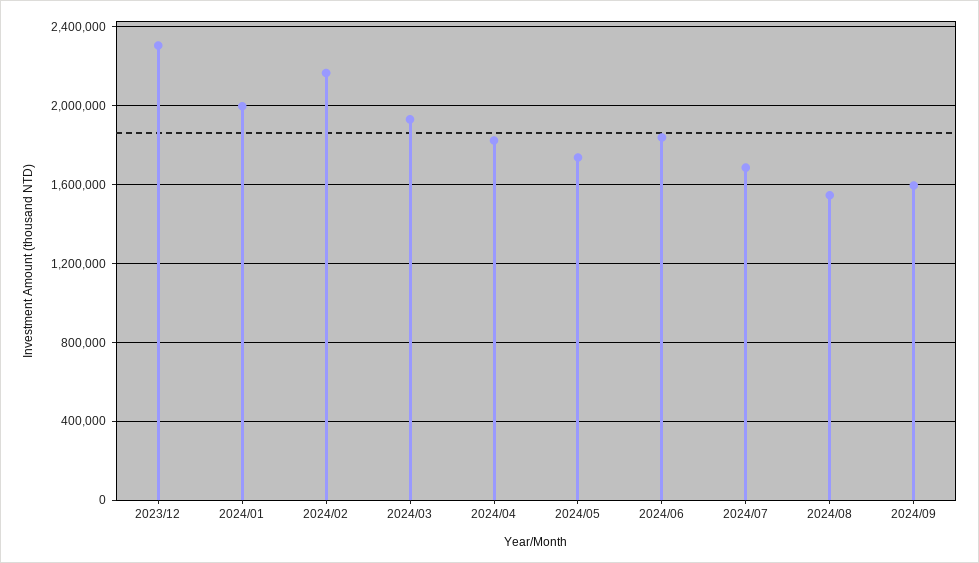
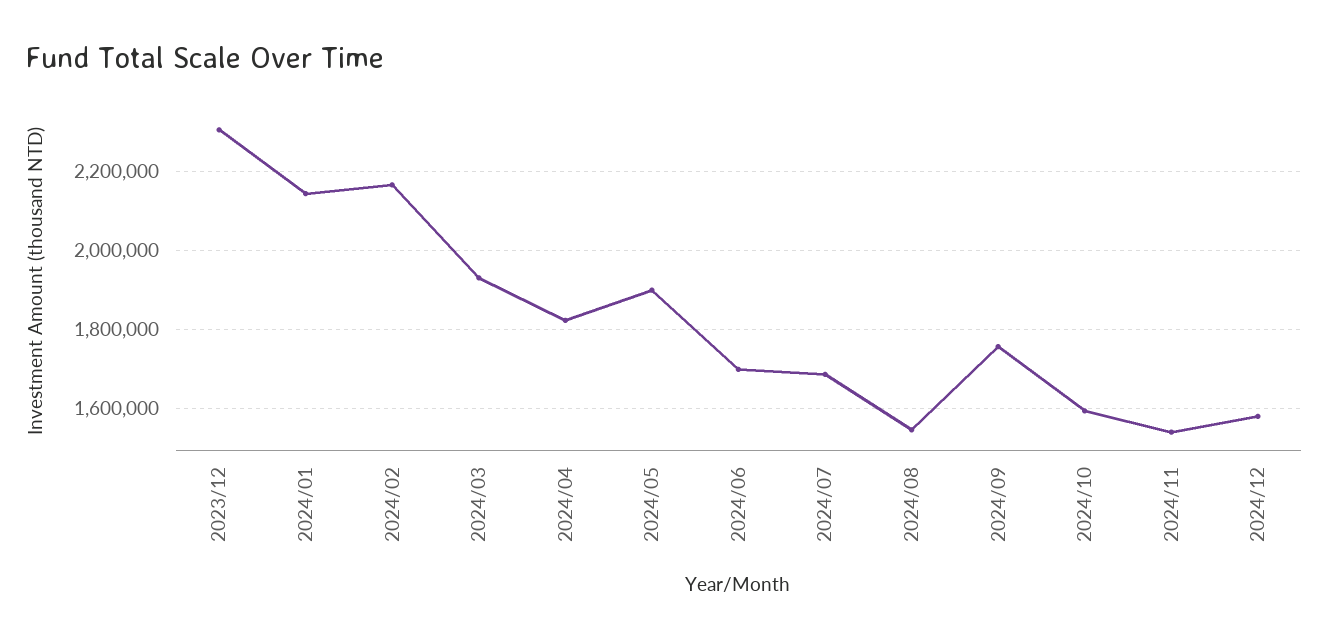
2024/01: 2000000 -> 2140000
2024/05: 1750000 -> 1900000
2024/06: 1850000 -> 1700000
2024/09: 1600000 -> 1760000
2024/10: none -> 1600000
2024/11: none -> 1540000
2024/12: none -> 1580000

